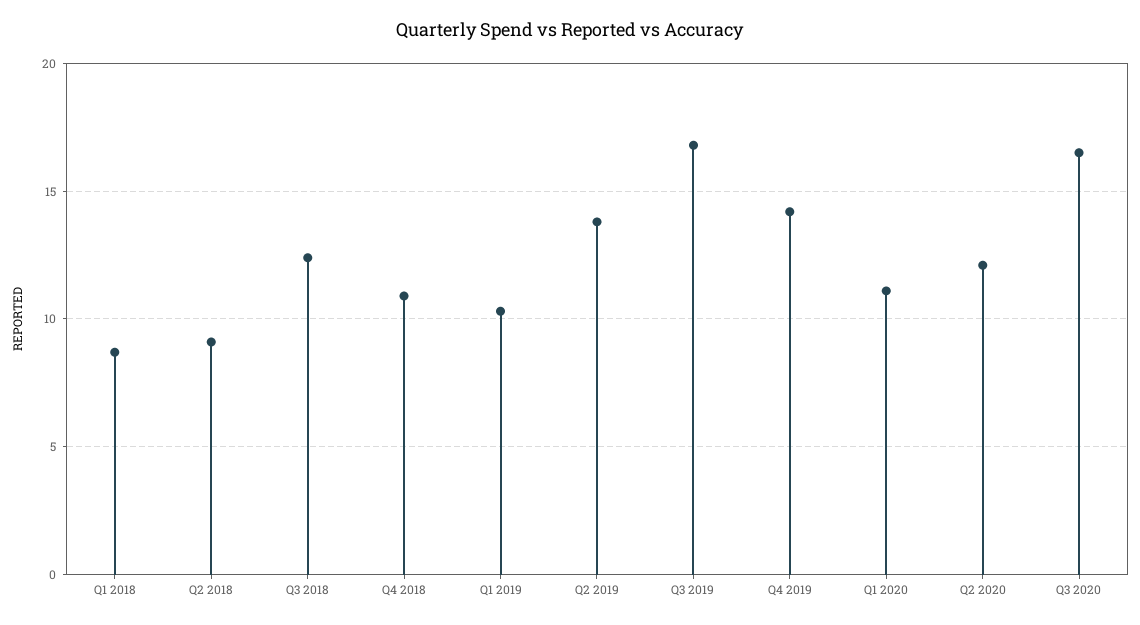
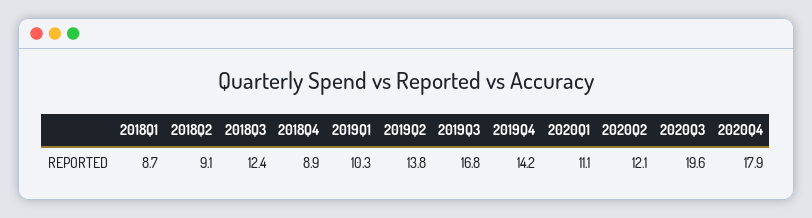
Q4 2018: 11 -> 8.9
Q3 2020: 16.5 -> 19.6
2020Q4: none -> 17.9

